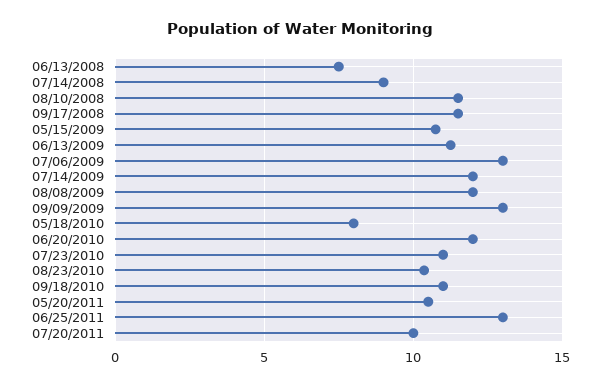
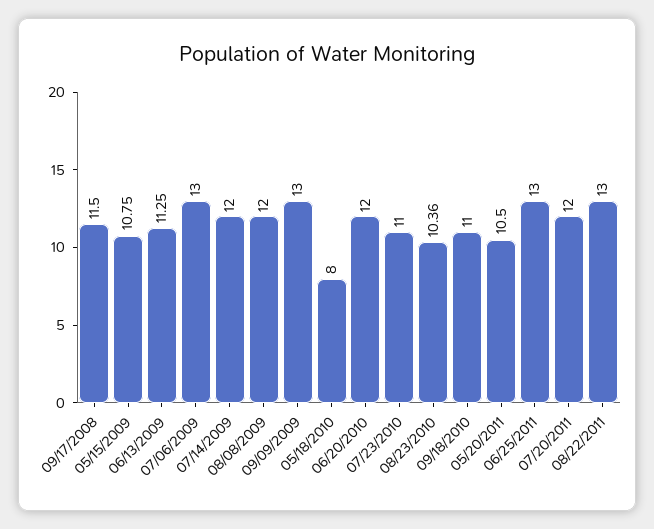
06/13/2008: 7.5 -> none
07/14/2008: 9 -> none
08/10/2008: 11.5 -> none
07/20/2011: 10 -> 12
08/22/2011: none -> 13

